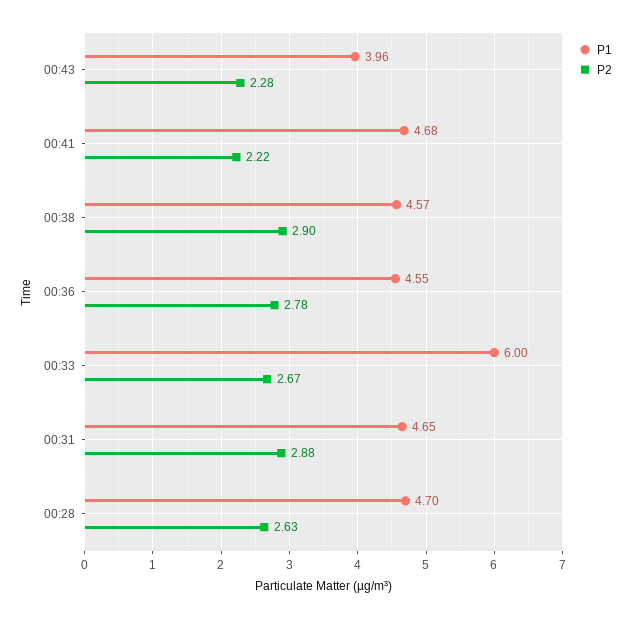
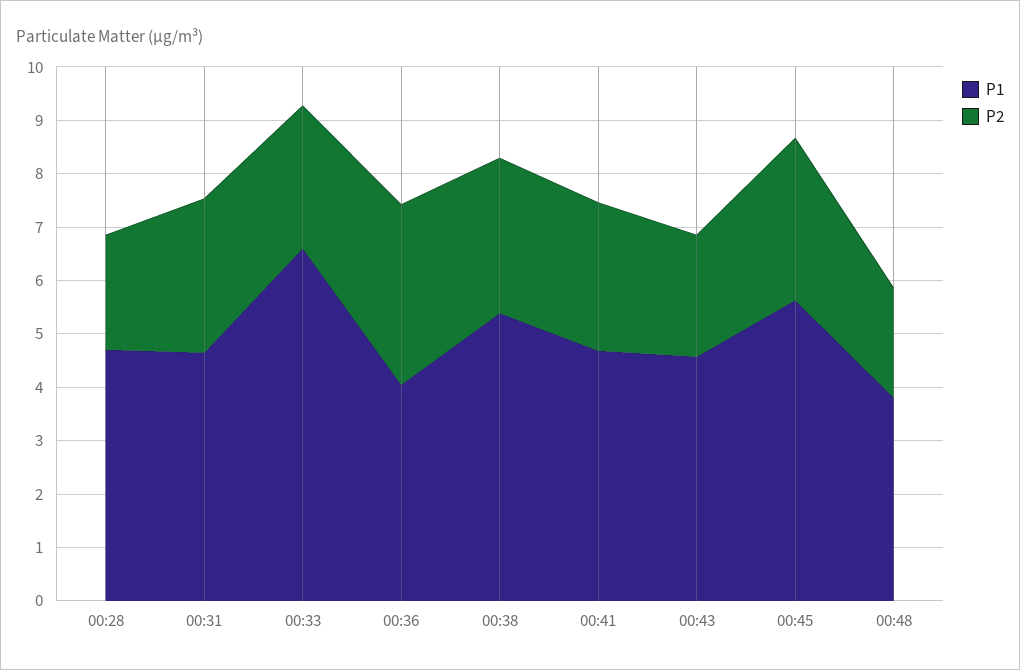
P1, 00:43: 3.96 -> 4.6
P2, 00:41: 2.22 -> 2.8
P1, 00:38: 4.57 -> 5.4
P1, 00:36: 4.55 -> 4
P2, 00:36: 2.78 -> 3.4
P1, 00:33: 6 -> 6.6
P2, 00:28: 2.63 -> 2.2
P1, 00:45: none -> 5.6
P2, 00:45: none -> 3
P1, 00:48: none -> 3.8
P2, 00:48: none -> 2

